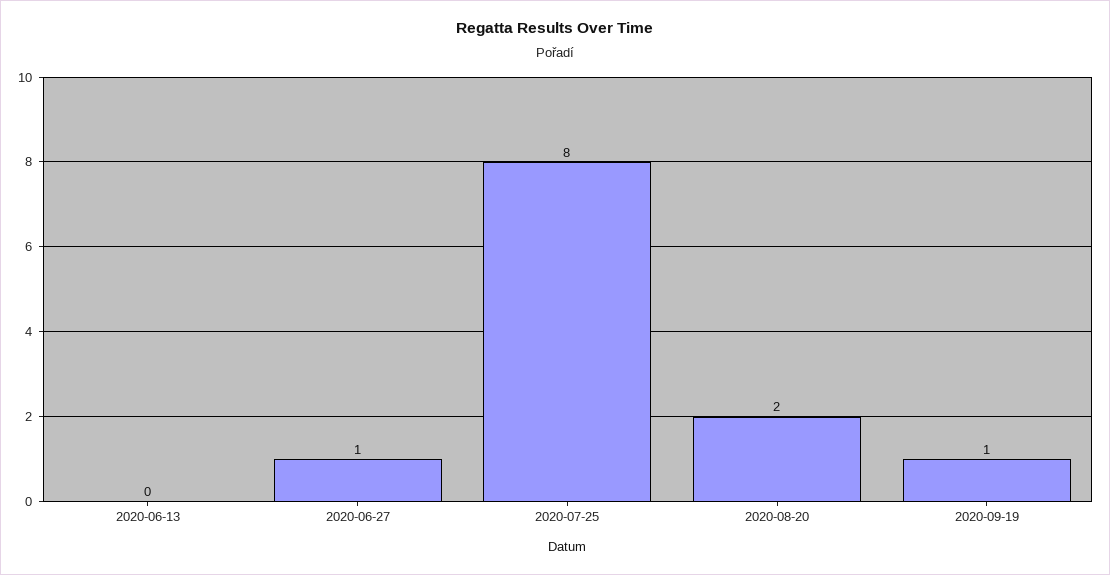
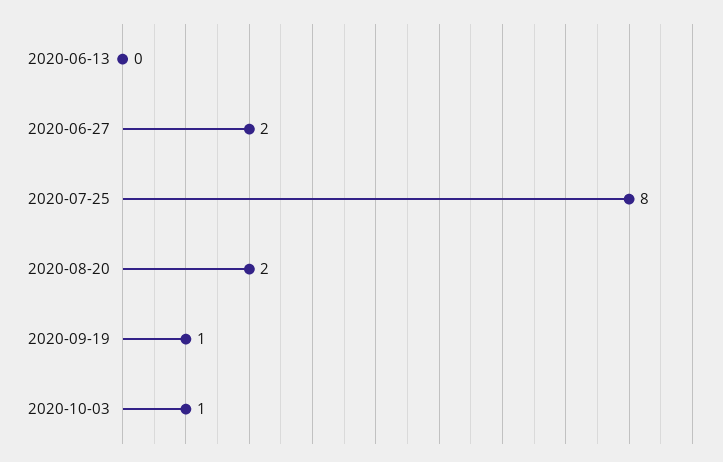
2020-06-27: 1 -> 2
2020-10-03: none -> 1

